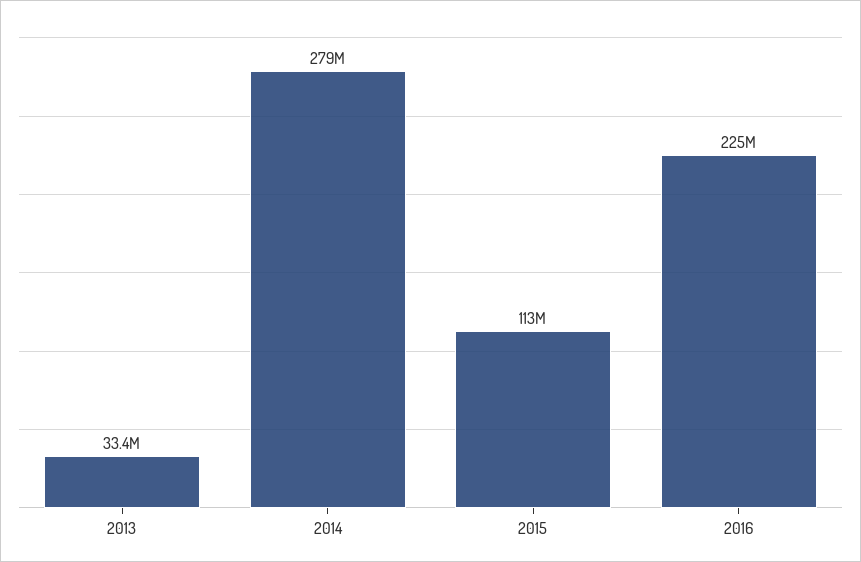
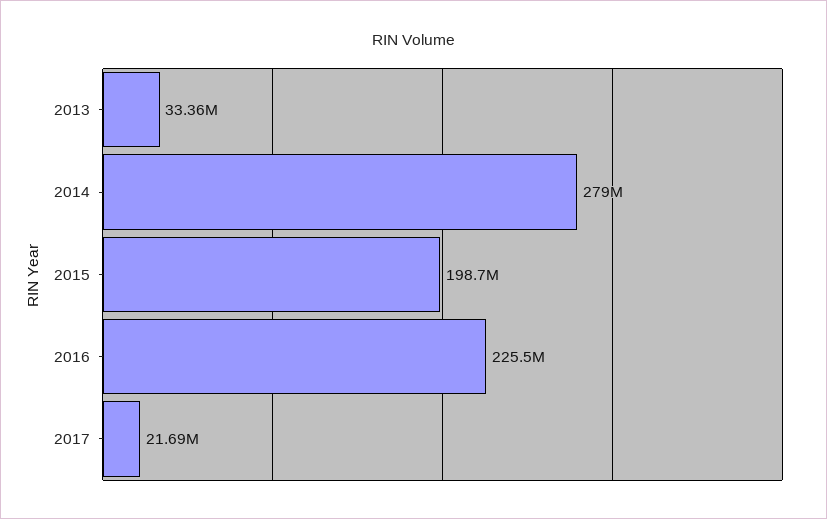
2015: 113000000 -> 198700000
2017: none -> 21690000

